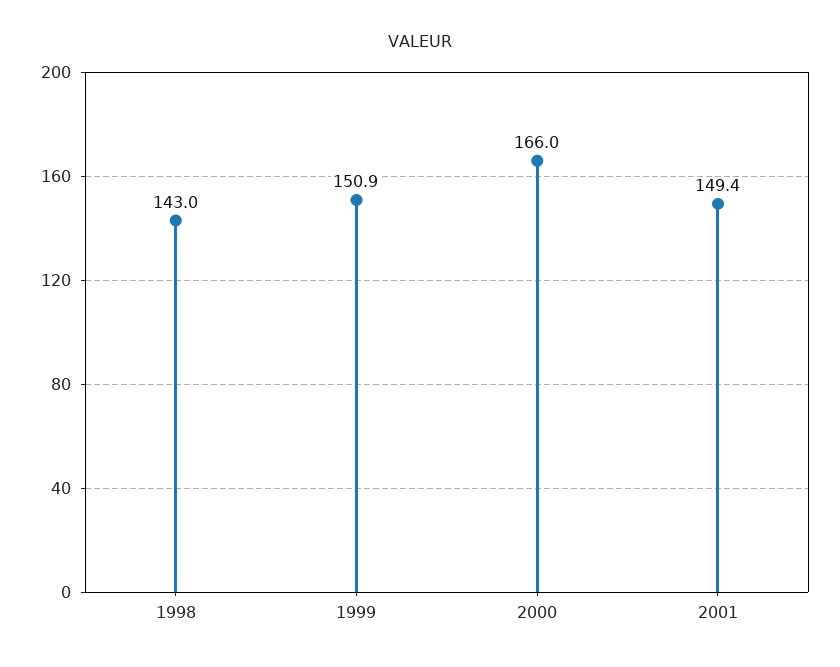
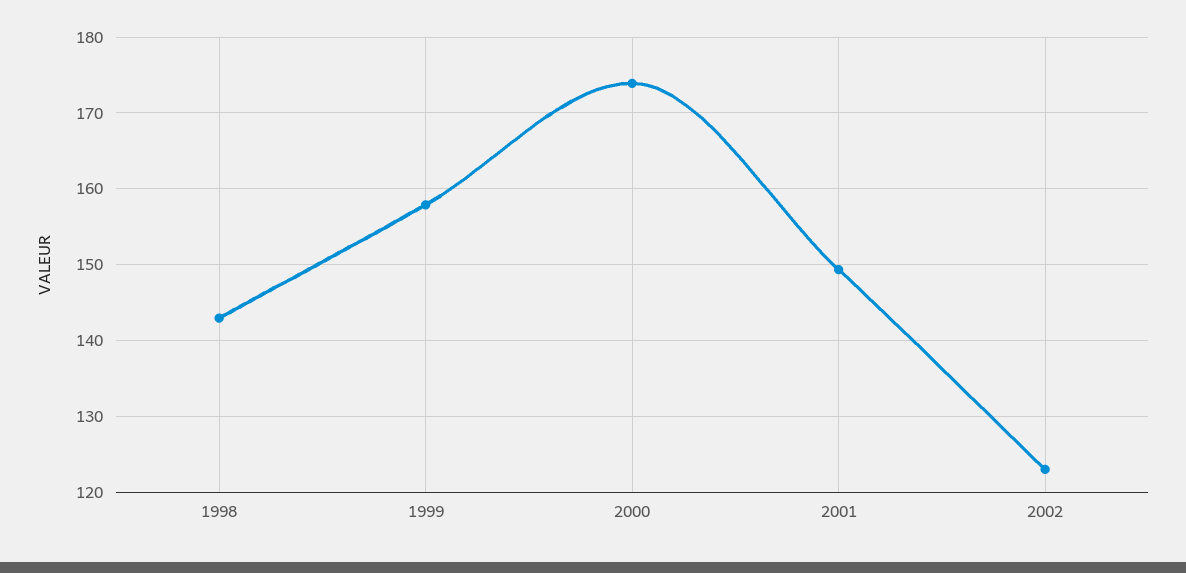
1999: 150.9 -> 158
2000: 166 -> 174
2002: none -> 123

